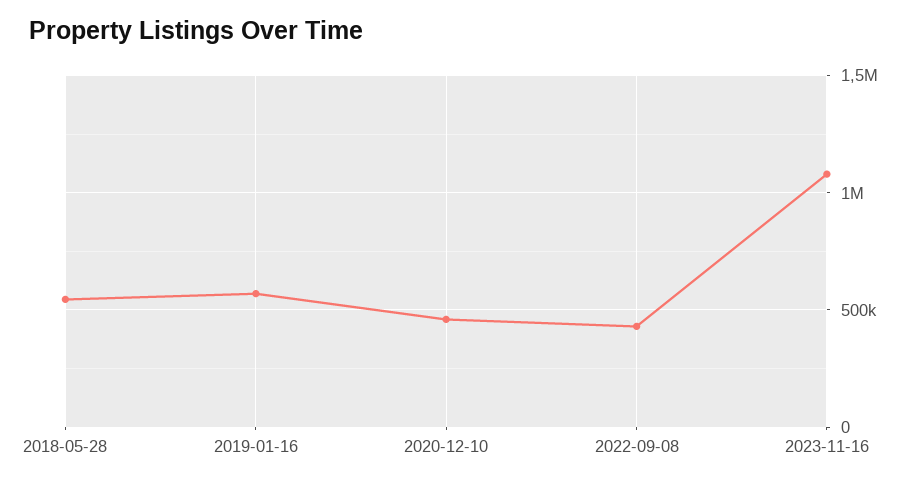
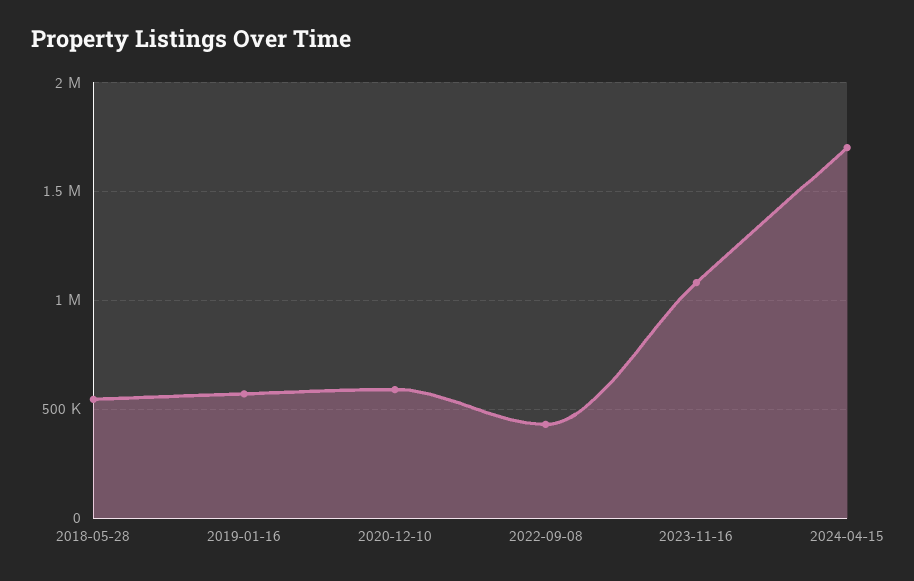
2020-12-10: 450000 -> 600000
2024-04-15: none -> 1700000

